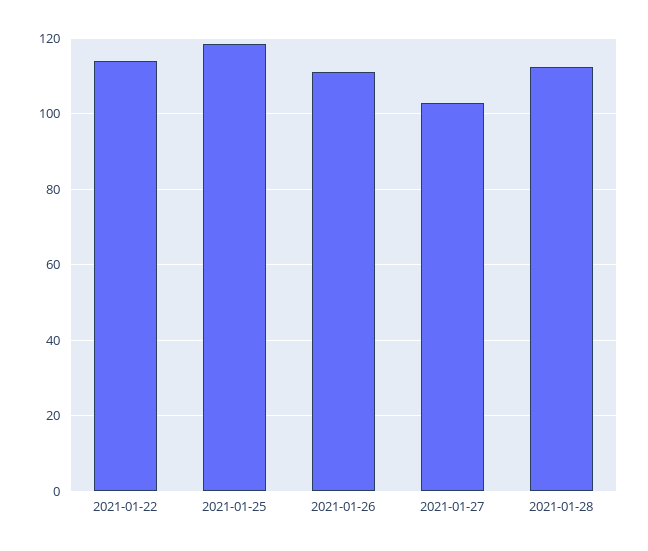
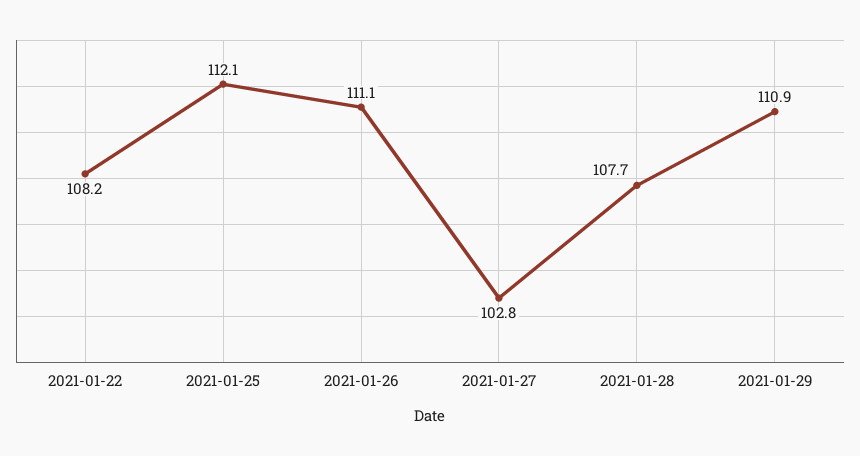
2021-01-22: 114 -> 108.2
2021-01-25: 118 -> 112.1
2021-01-28: 112 -> 107.7
2021-01-29: none -> 110.9

